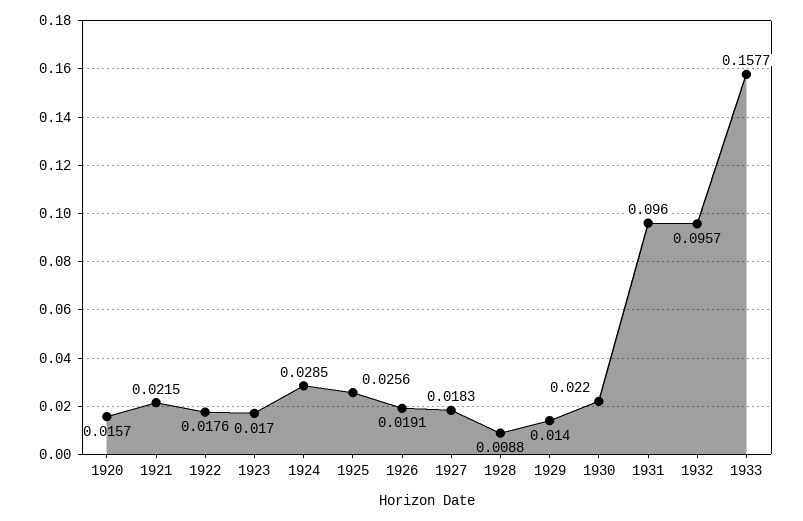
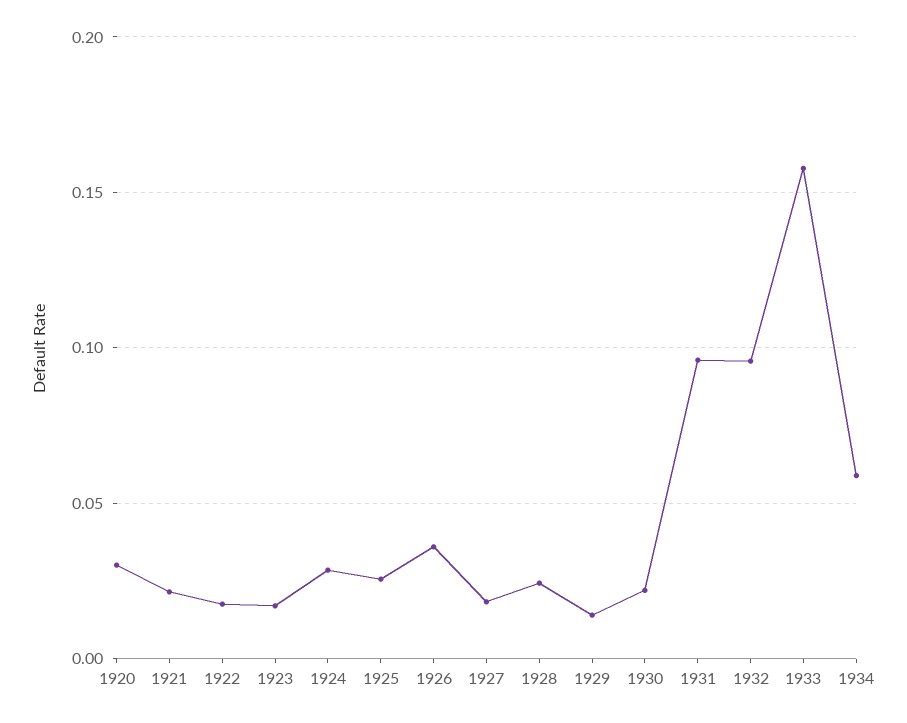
1920: 0.0157 -> 0.03
1926: 0.0191 -> 0.035
1928: 0.0088 -> 0.025
1934: none -> 0.06

